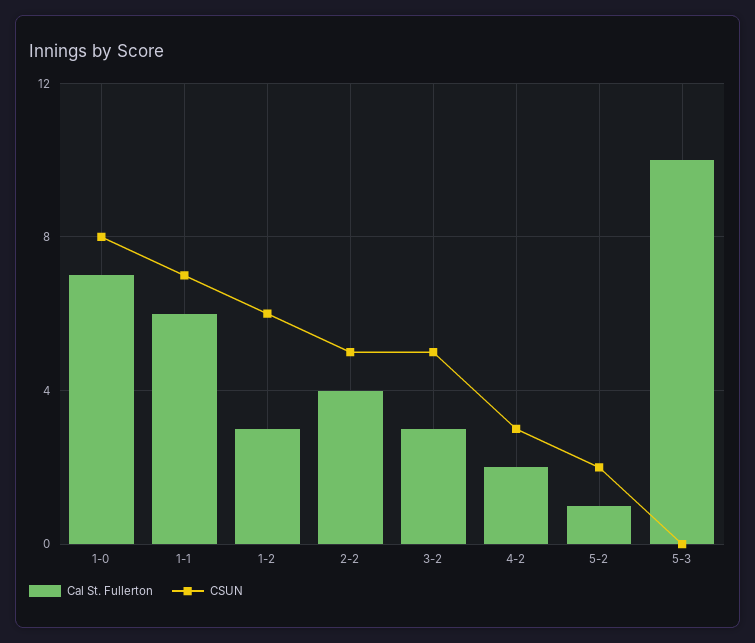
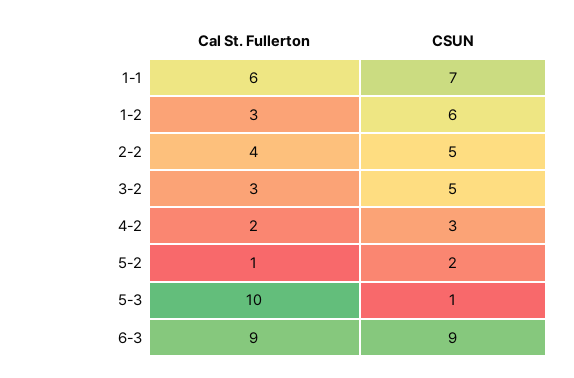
Cal St. Fullerton, 1-0: 7 -> none
CSUN, 1-0: 8 -> none
CSUN, 5-3: 0 -> 1
Cal St. Fullerton, 6-3: none -> 9
CSUN, 6-3: none -> 9

